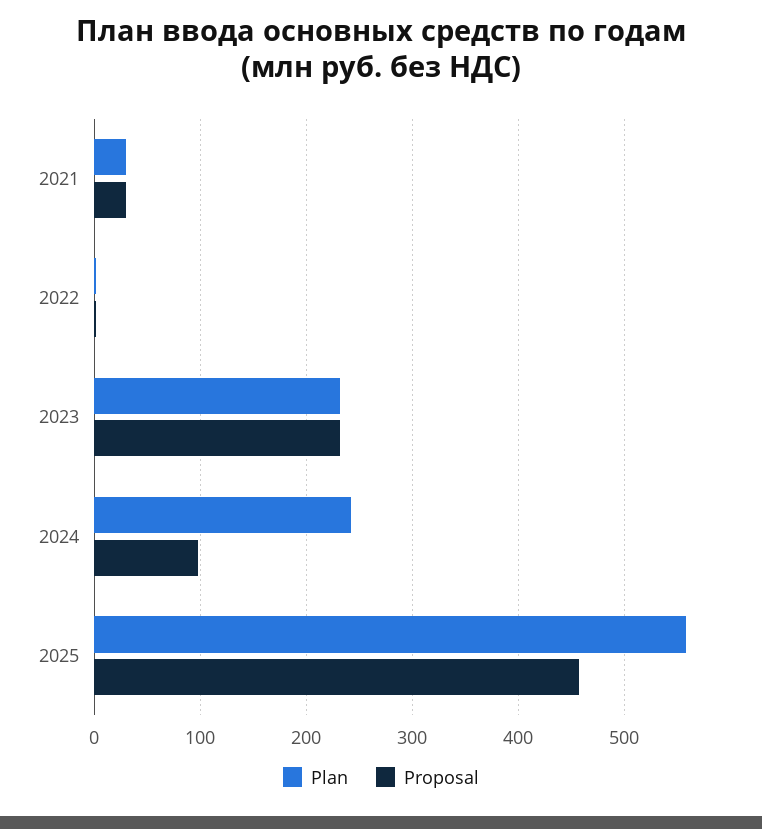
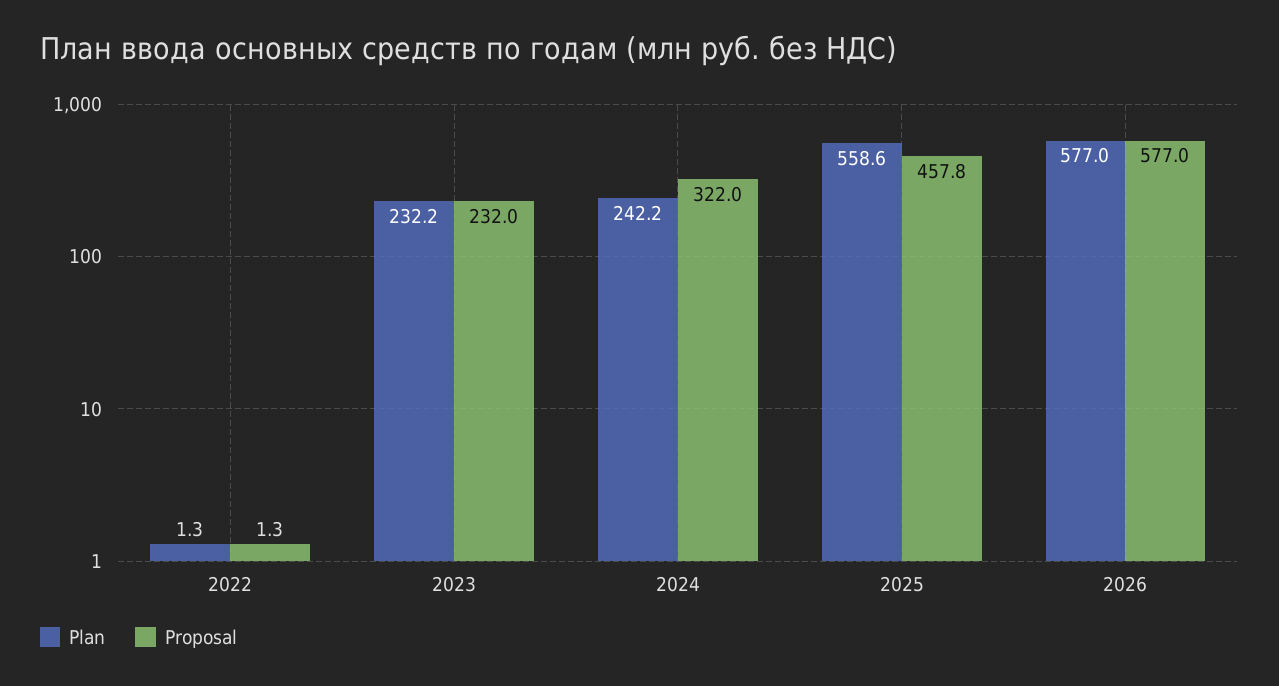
Plan, 2021: 30 -> none
Proposal, 2021: 30 -> none
Proposal, 2024: 100 -> 322
Plan, 2026: none -> 577
Proposal, 2026: none -> 577

